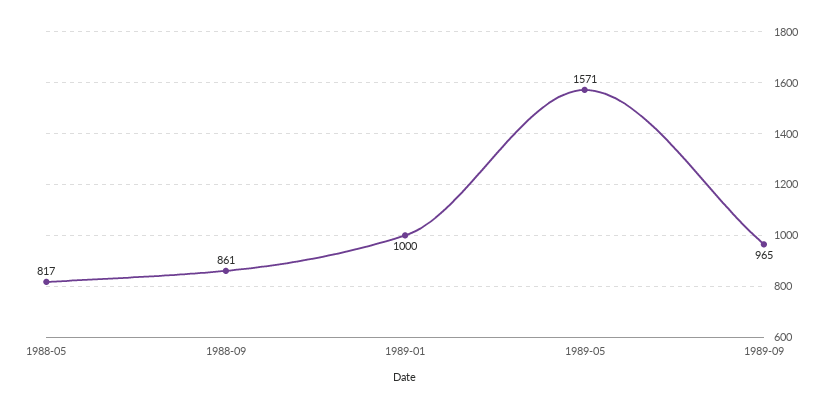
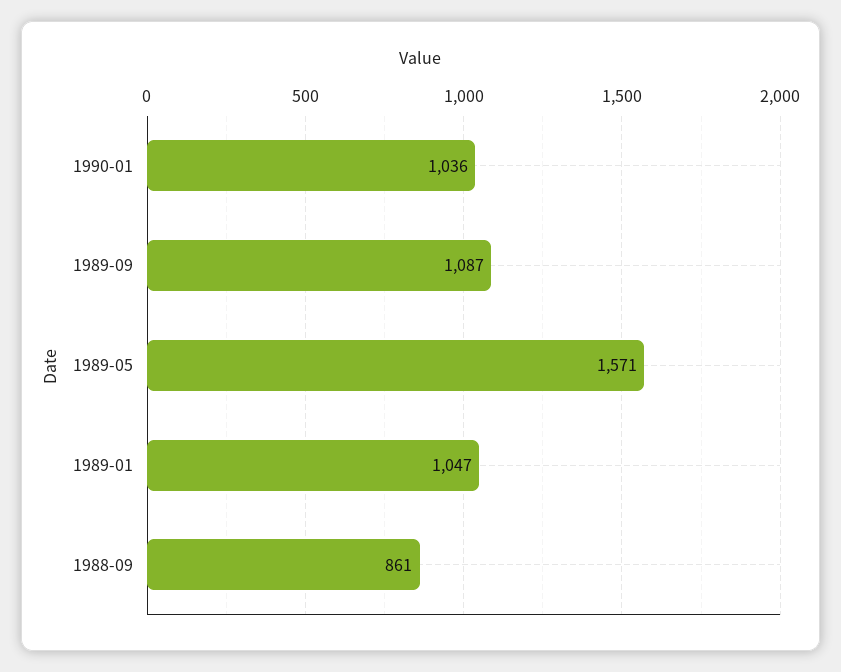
1988-05: 817 -> none
1989-01: 1000 -> 1047
1989-09: 965 -> 1087
1990-01: none -> 1036

